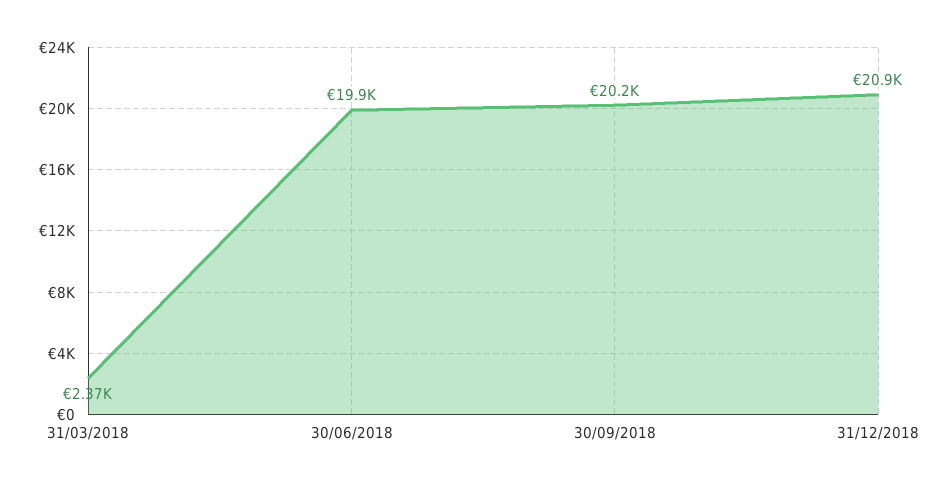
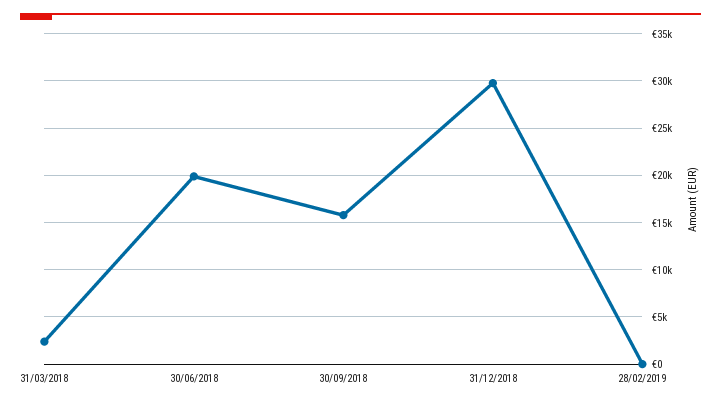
30/09/2018: 20200 -> 16000
31/12/2018: 20900 -> 30000
28/02/2019: none -> 0

